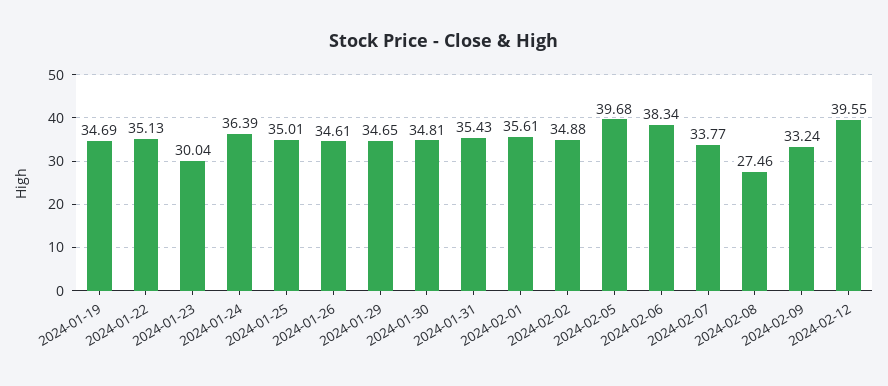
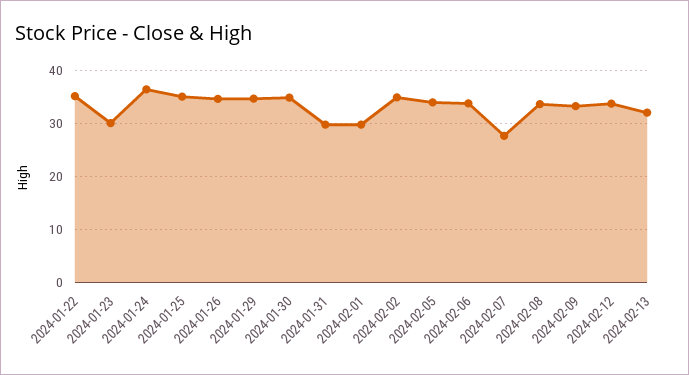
2024-01-19: 34.69 -> none
2024-01-31: 35.43 -> 30
2024-02-01: 35.61 -> 30
2024-02-05: 39.68 -> 34
2024-02-06: 38.34 -> 34
2024-02-07: 33.77 -> 28
2024-02-08: 27.46 -> 34
2024-02-12: 39.55 -> 34
2024-02-13: none -> 32

